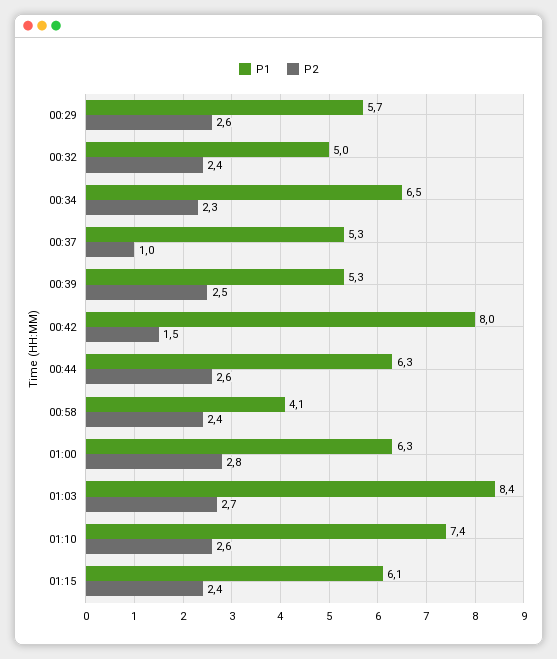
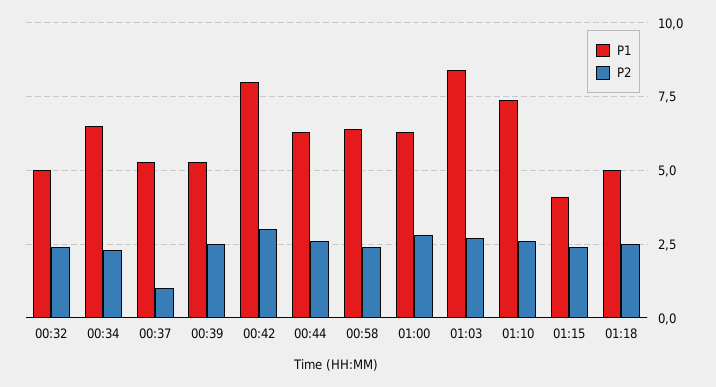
P1, 00:29: 5.7 -> none
P2, 00:29: 2.6 -> none
P2, 00:42: 1.5 -> 3
P1, 00:58: 4.1 -> 6.5
P1, 01:15: 6.1 -> 4
P1, 01:18: none -> 5
P2, 01:18: none -> 2.5

